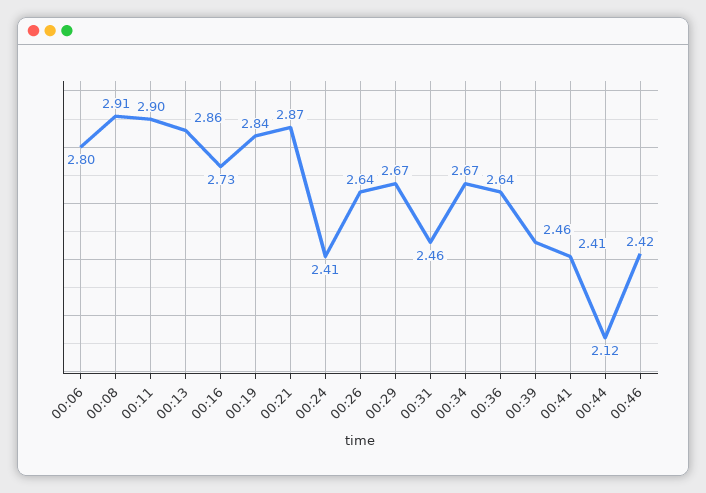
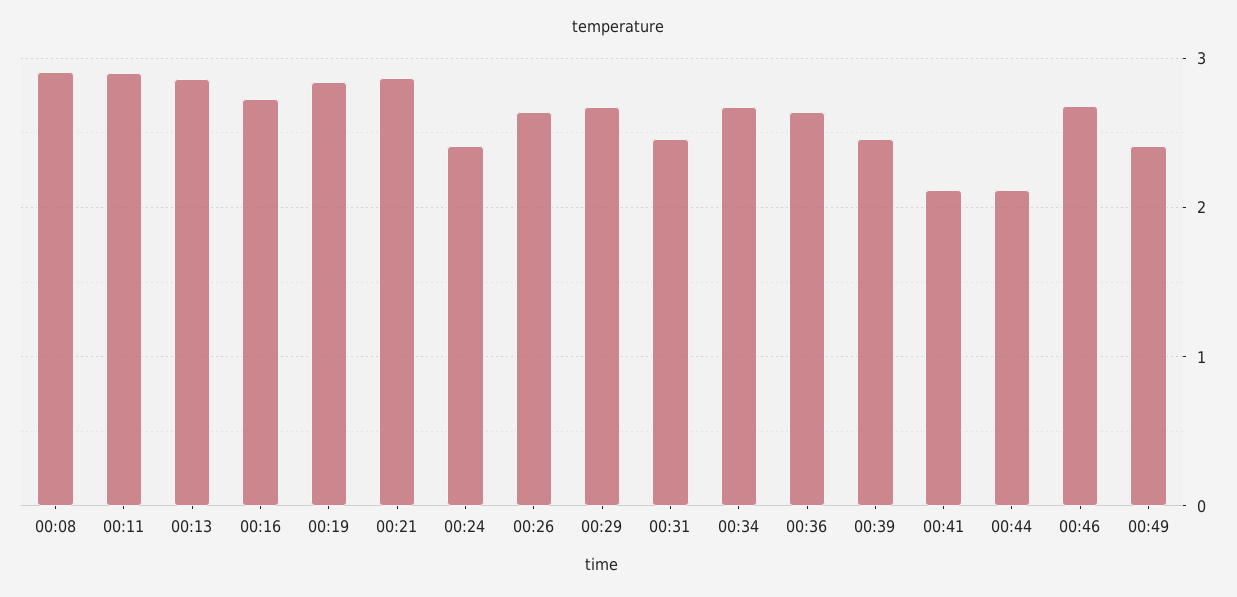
00:06: 2.8 -> none
00:41: 2.41 -> 2.1
00:46: 2.42 -> 2.7
00:49: none -> 2.4

